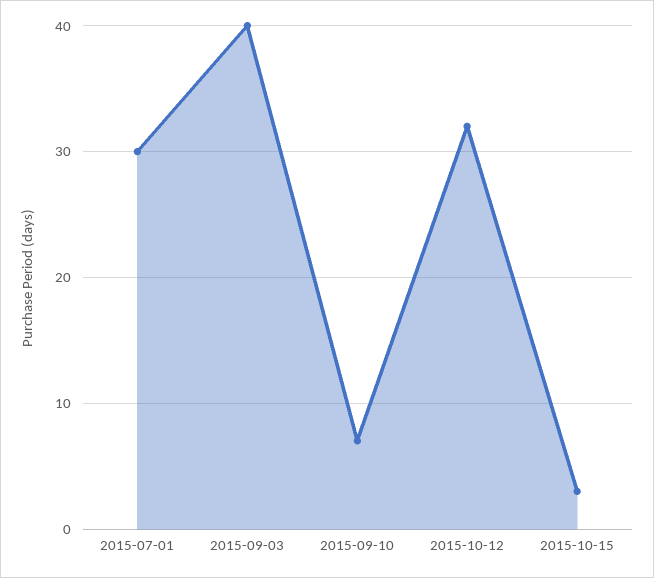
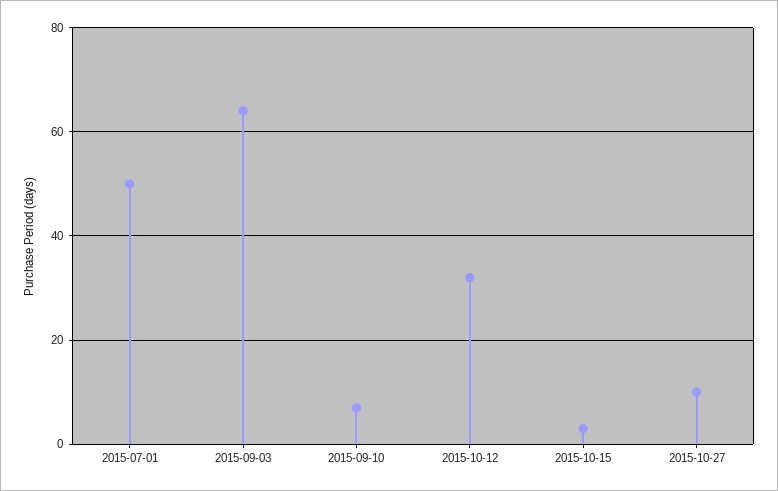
2015-07-01: 30 -> 50
2015-09-03: 40 -> 65
2015-10-27: none -> 10

